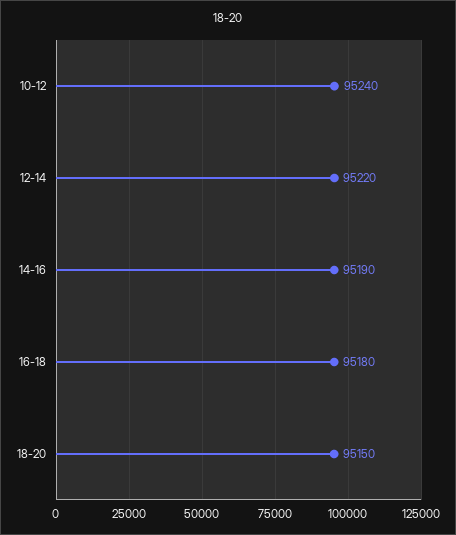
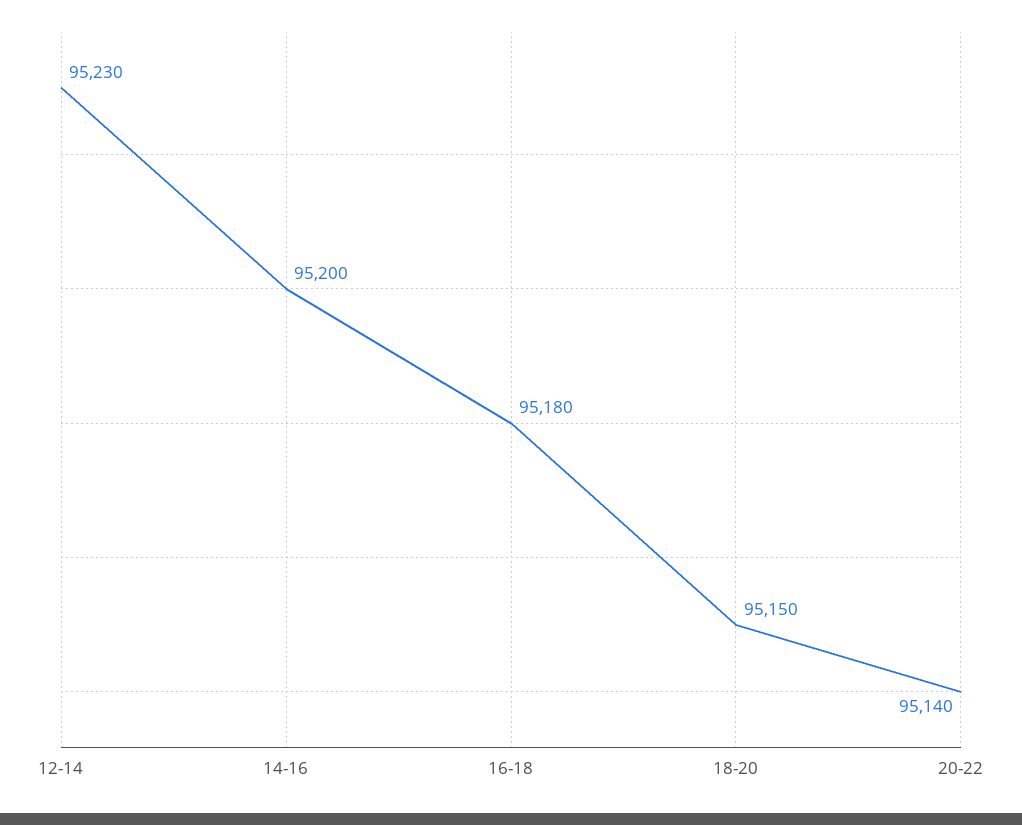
10-12: 95240 -> none
12-14: 95220 -> 95230
14-16: 95190 -> 95200
20-22: none -> 95140

